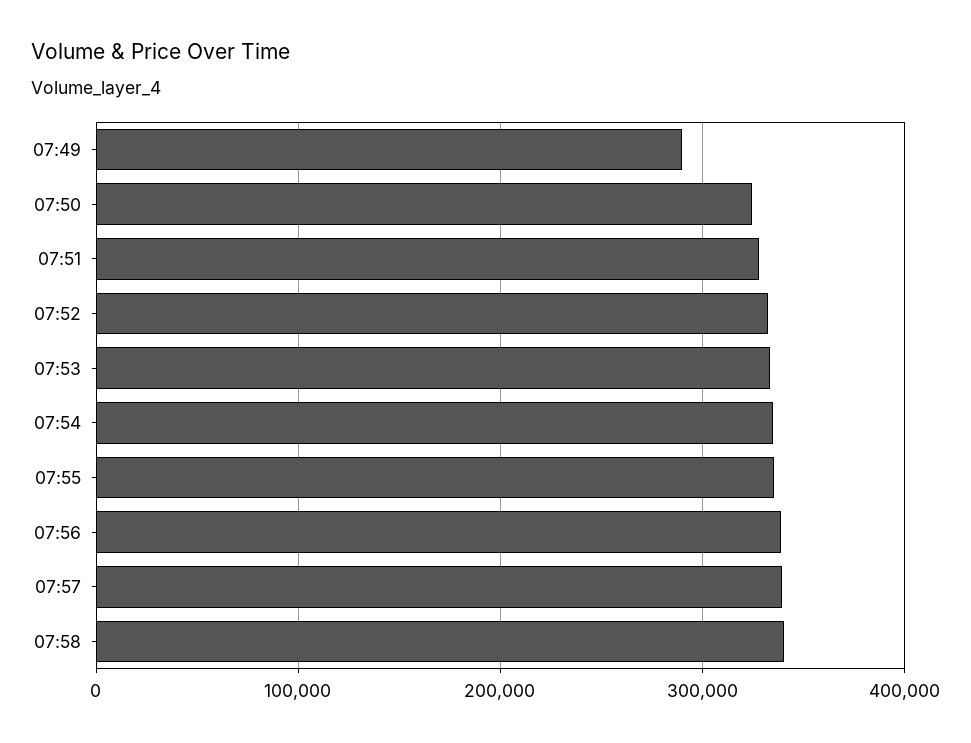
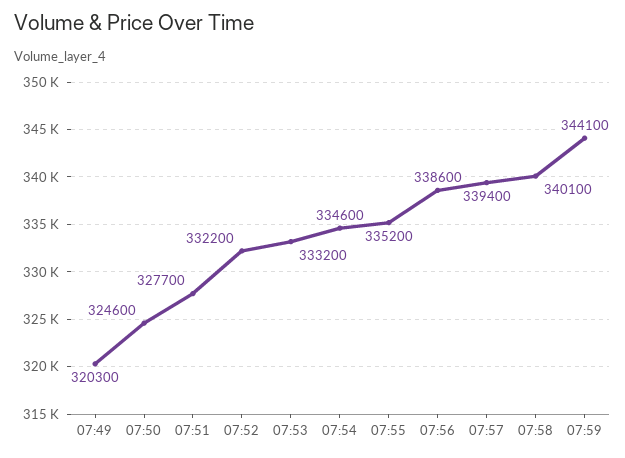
07:49: 290000 -> 320300
07:59: none -> 344100

